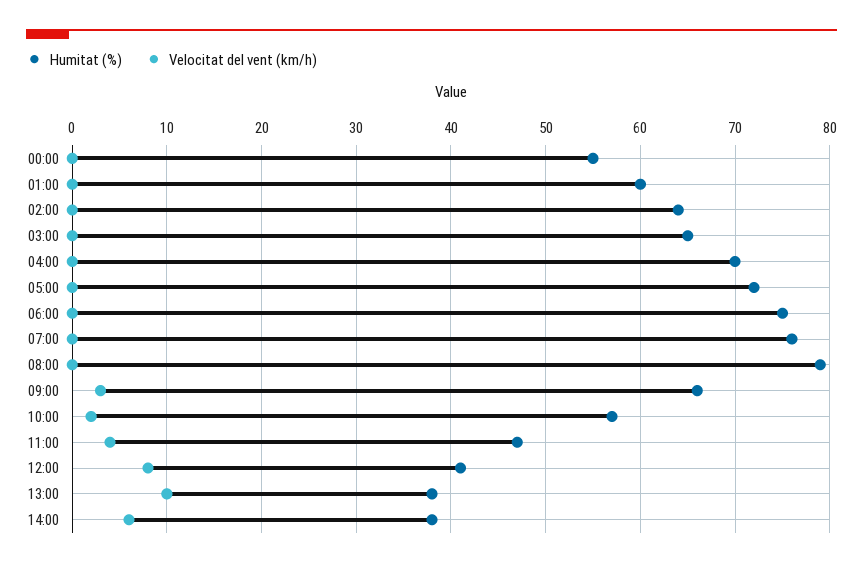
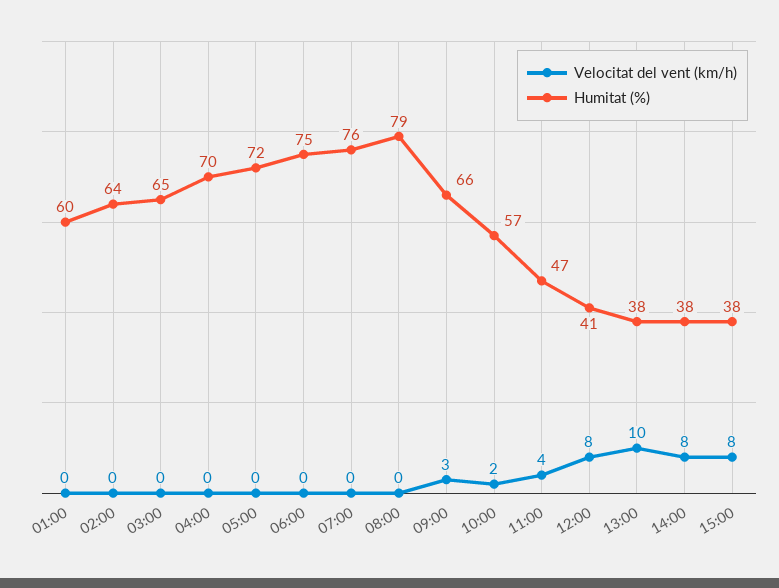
Humitat (%), 00:00: 55 -> none
Velocitat del vent (km/h), 00:00: 0 -> none
Velocitat del vent (km/h), 14:00: 6 -> 8
Velocitat del vent (km/h), 15:00: none -> 8
Humitat (%), 15:00: none -> 38

